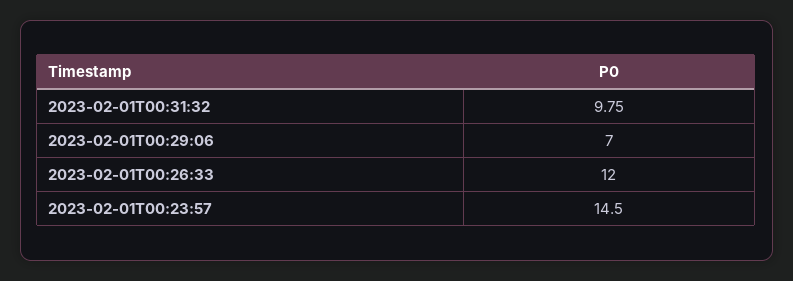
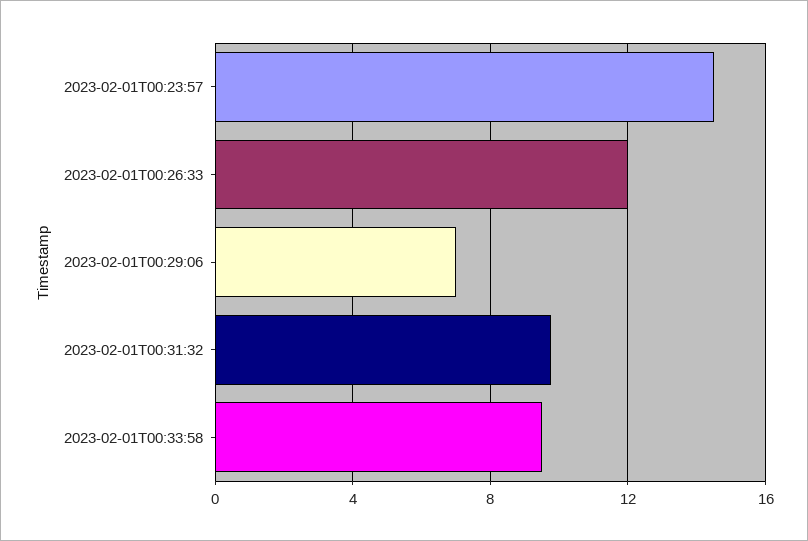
2023-02-01T00:33:58: none -> 9.5

